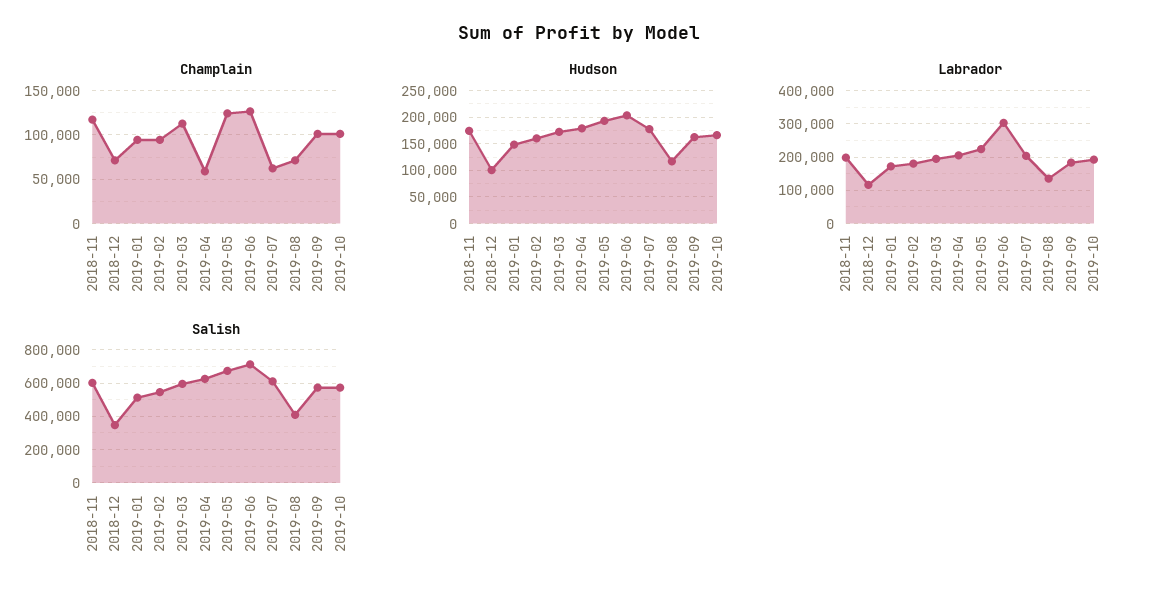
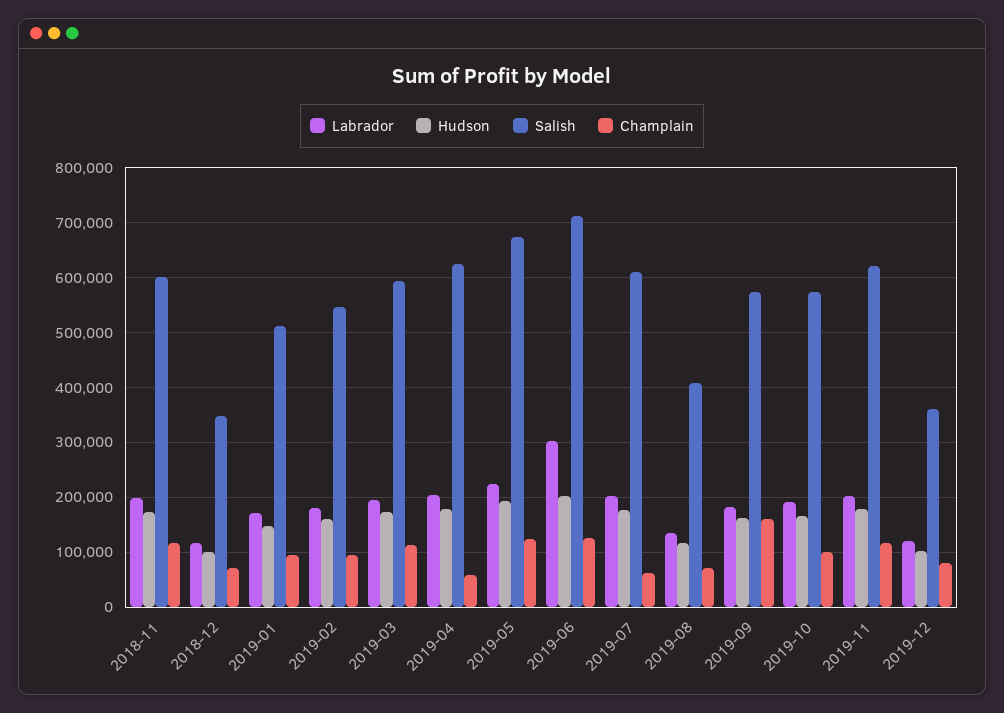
Champlain, 2019-09: 100000 -> 160000
Labrador, 2019-11: none -> 200000
Hudson, 2019-11: none -> 180000
Salish, 2019-11: none -> 620000
Champlain, 2019-11: none -> 120000
Labrador, 2019-12: none -> 120000
Hudson, 2019-12: none -> 100000
Salish, 2019-12: none -> 360000
Champlain, 2019-12: none -> 80000

